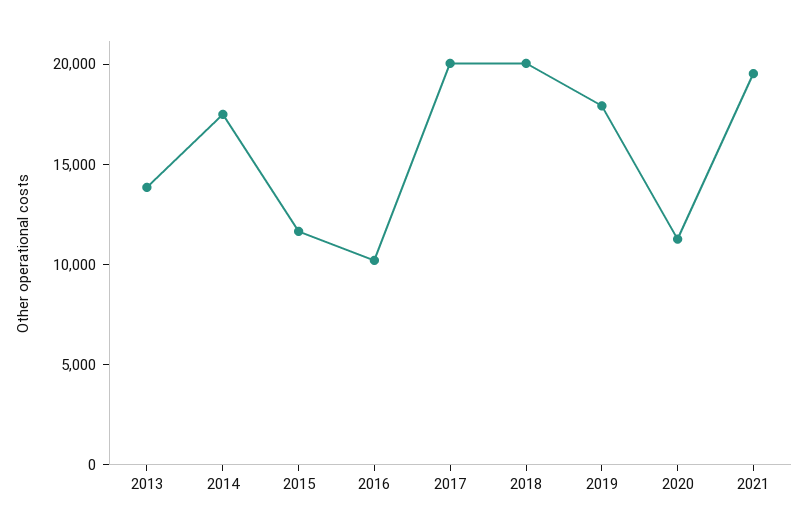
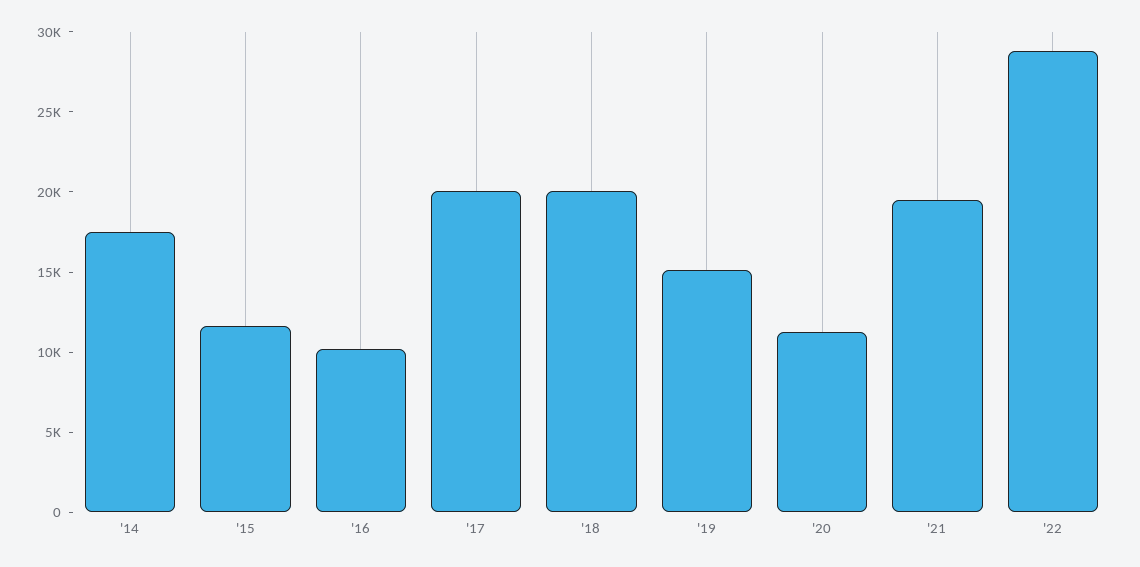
2013: 14000 -> none
2019: 18000 -> 15000
'22: none -> 29000

